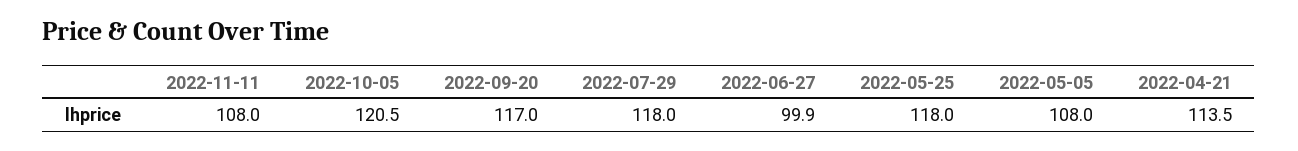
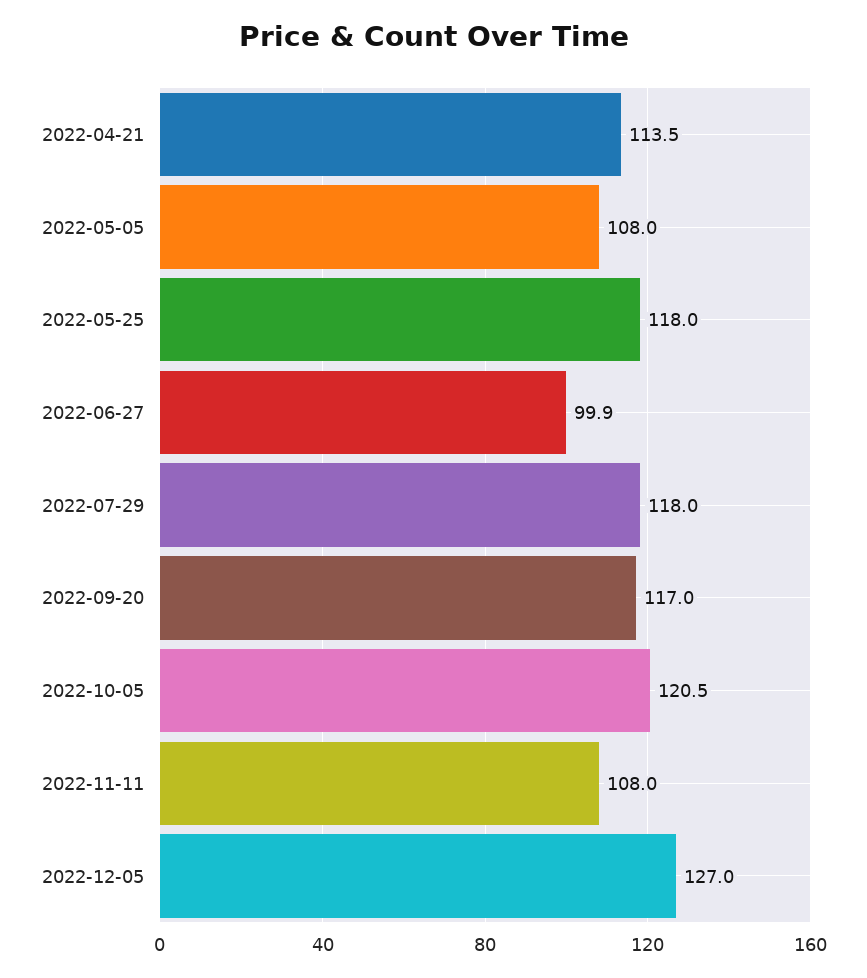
2022-12-05: none -> 127

